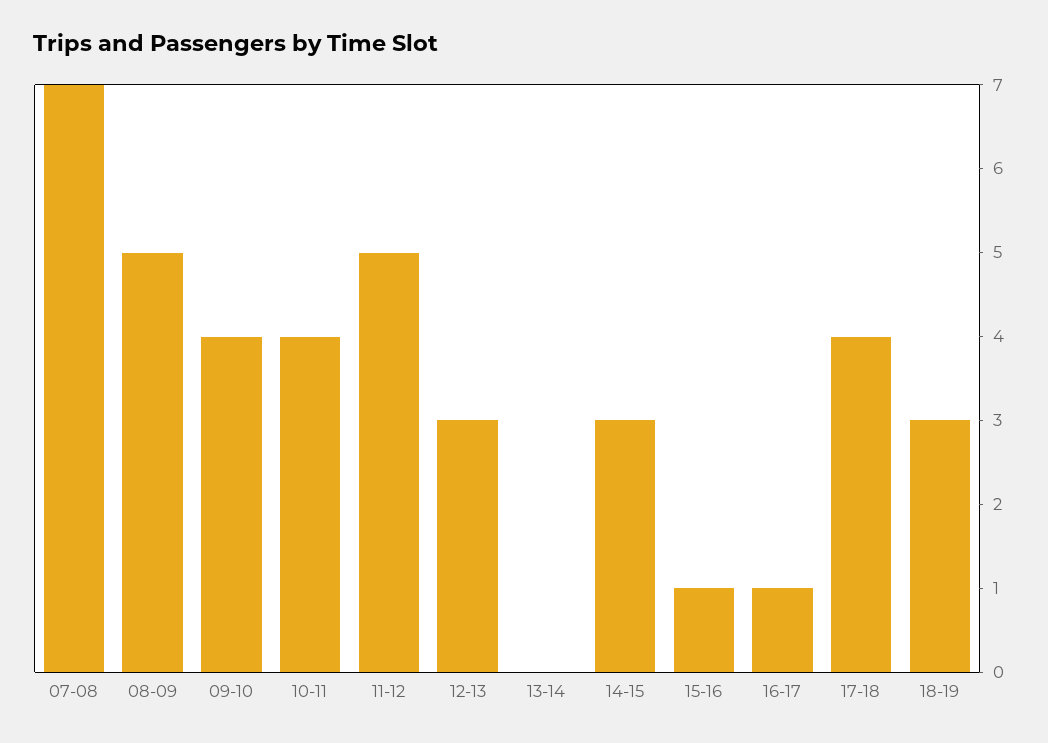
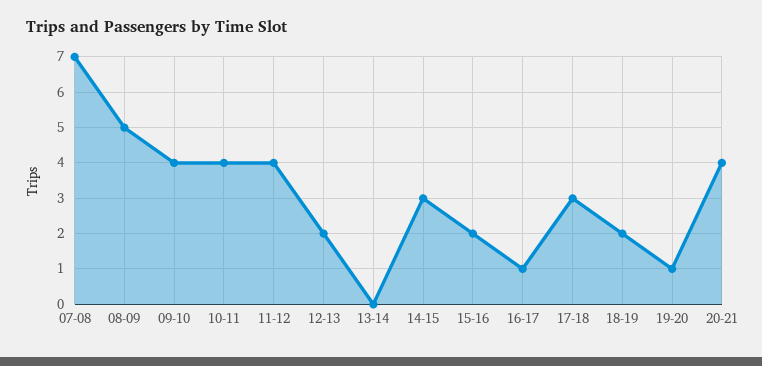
11-12: 5 -> 4
12-13: 3 -> 2
15-16: 1 -> 2
17-18: 4 -> 3
18-19: 3 -> 2
19-20: none -> 1
20-21: none -> 4

